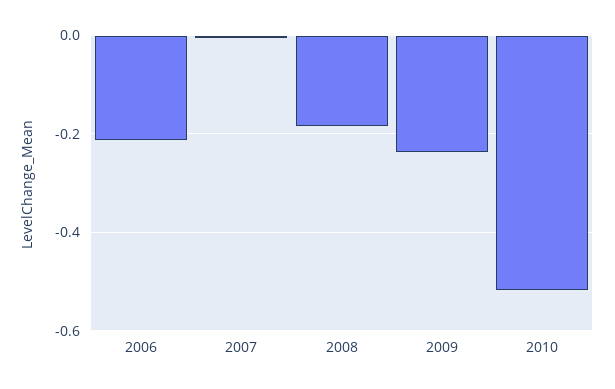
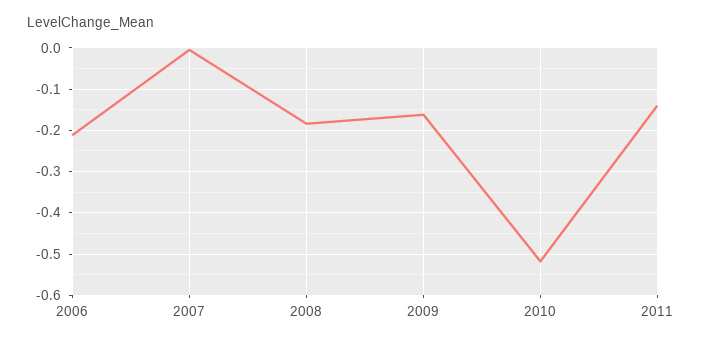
2009: -0.24 -> -0.16
2011: none -> -0.14

